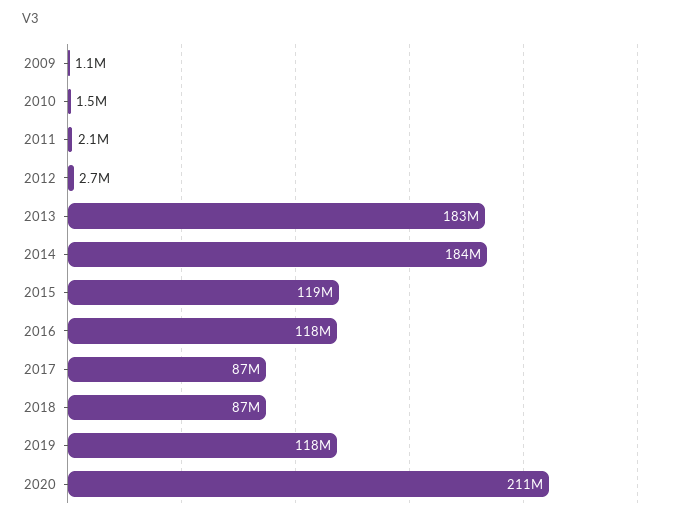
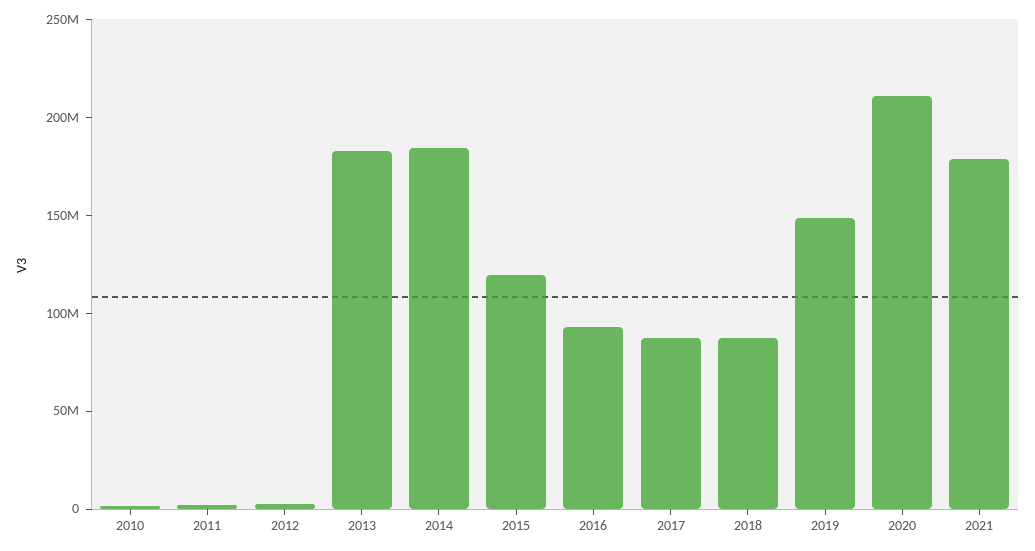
2009: 1100000 -> none
2016: 118000000 -> 90000000
2019: 118000000 -> 150000000
2021: none -> 180000000

